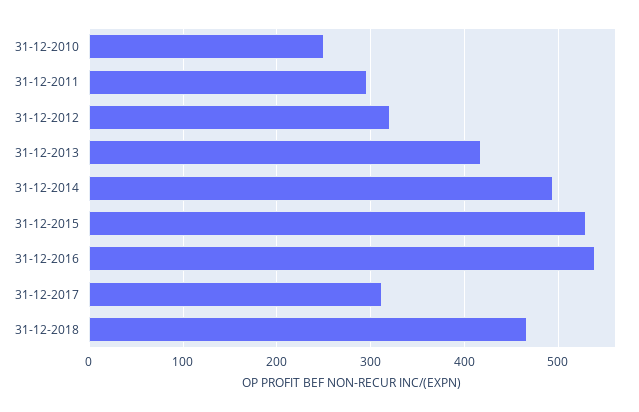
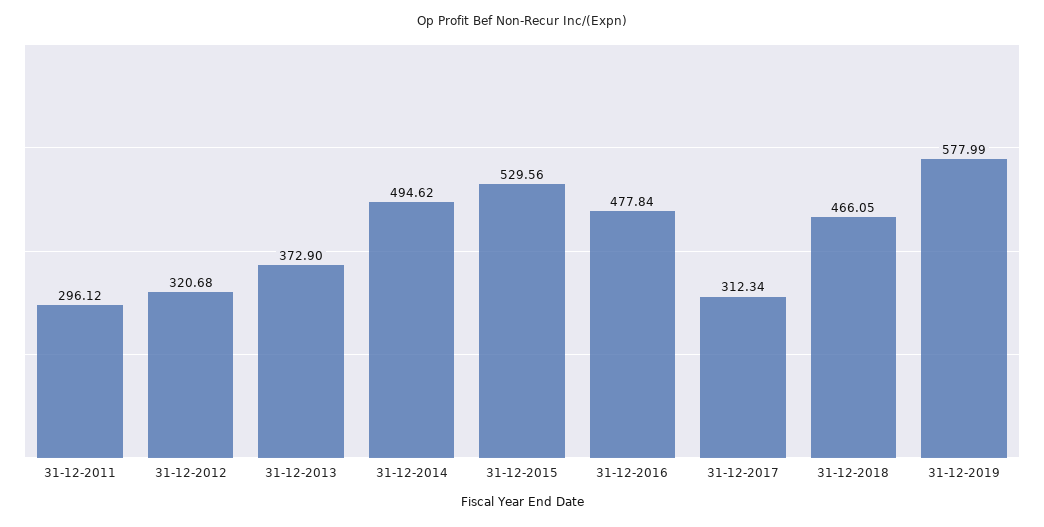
31-12-2010: 250 -> none
31-12-2013: 420 -> 372.9
31-12-2016: 540 -> 477.84
31-12-2019: none -> 577.99

